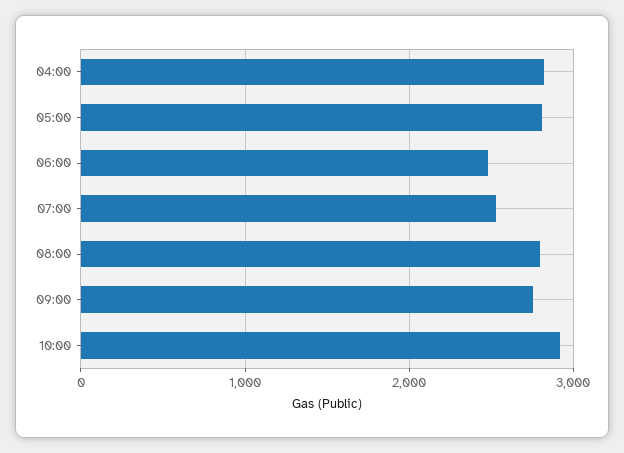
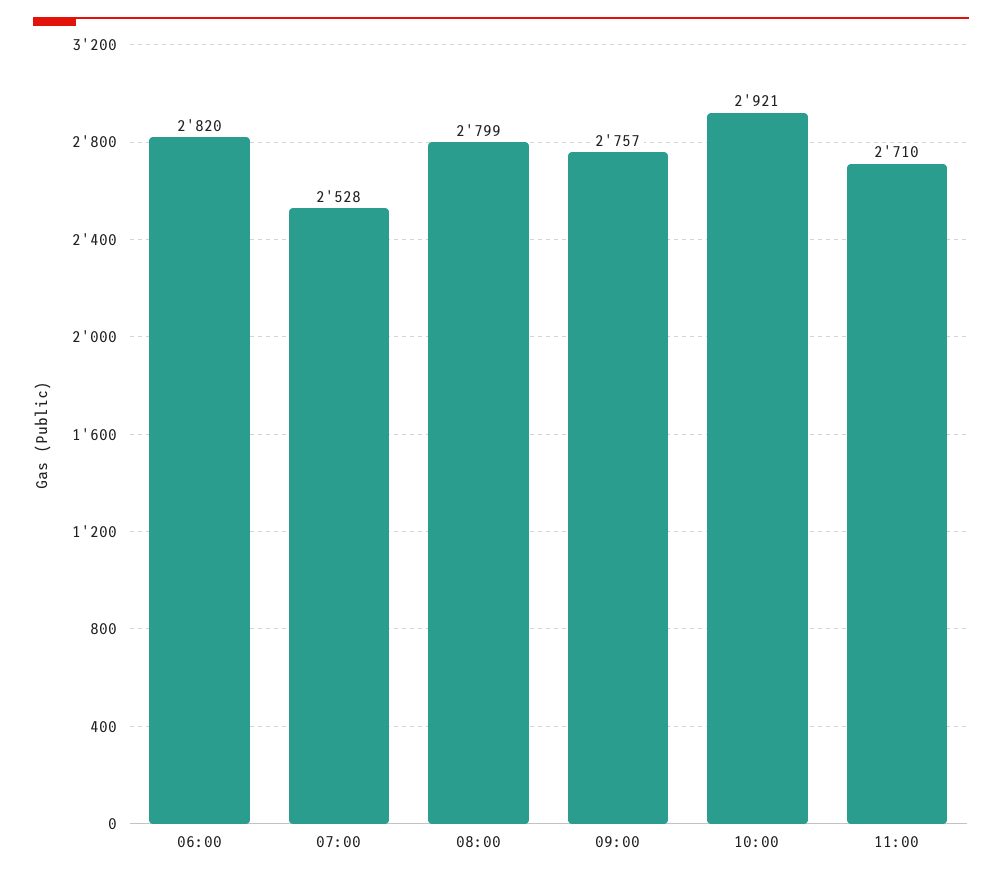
04:00: 2800 -> none
05:00: 2800 -> none
06:00: 2500 -> 2820
11:00: none -> 2710

